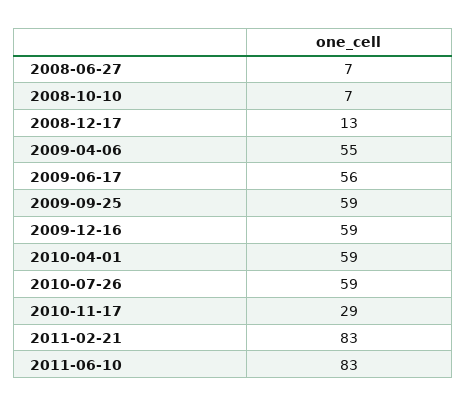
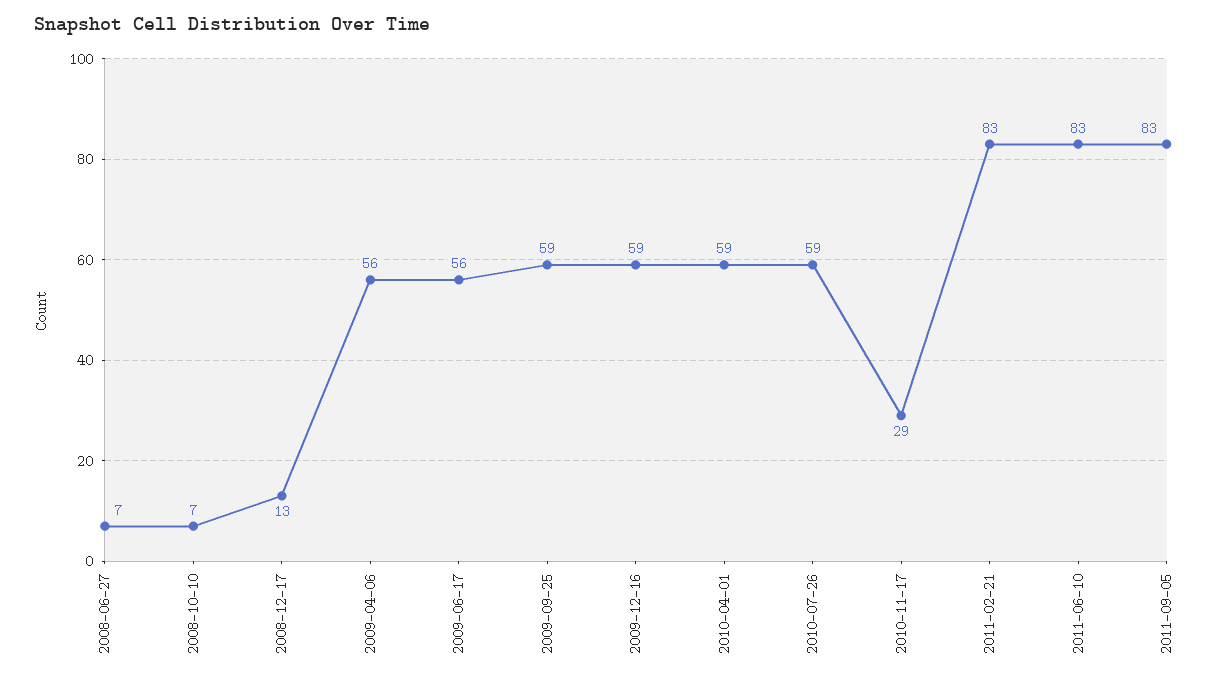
2009-04-06: 55 -> 56
2011-09-05: none -> 83

